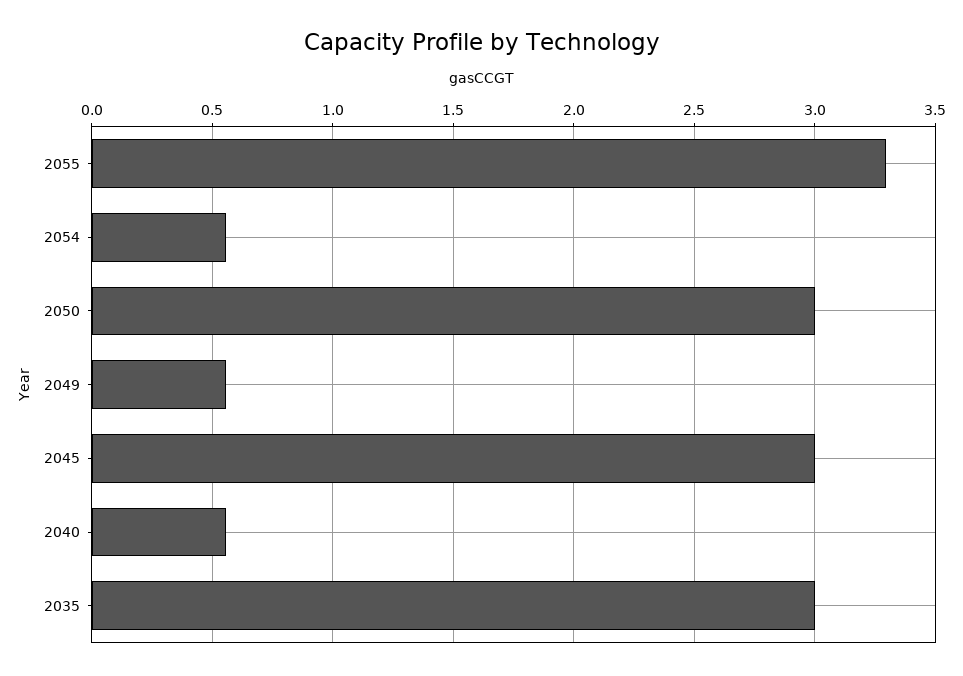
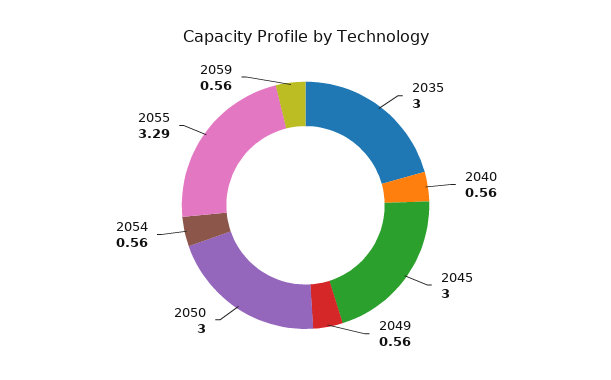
2059: none -> 0.56

